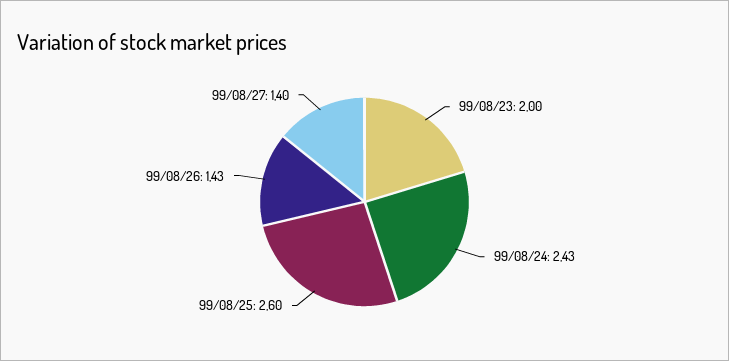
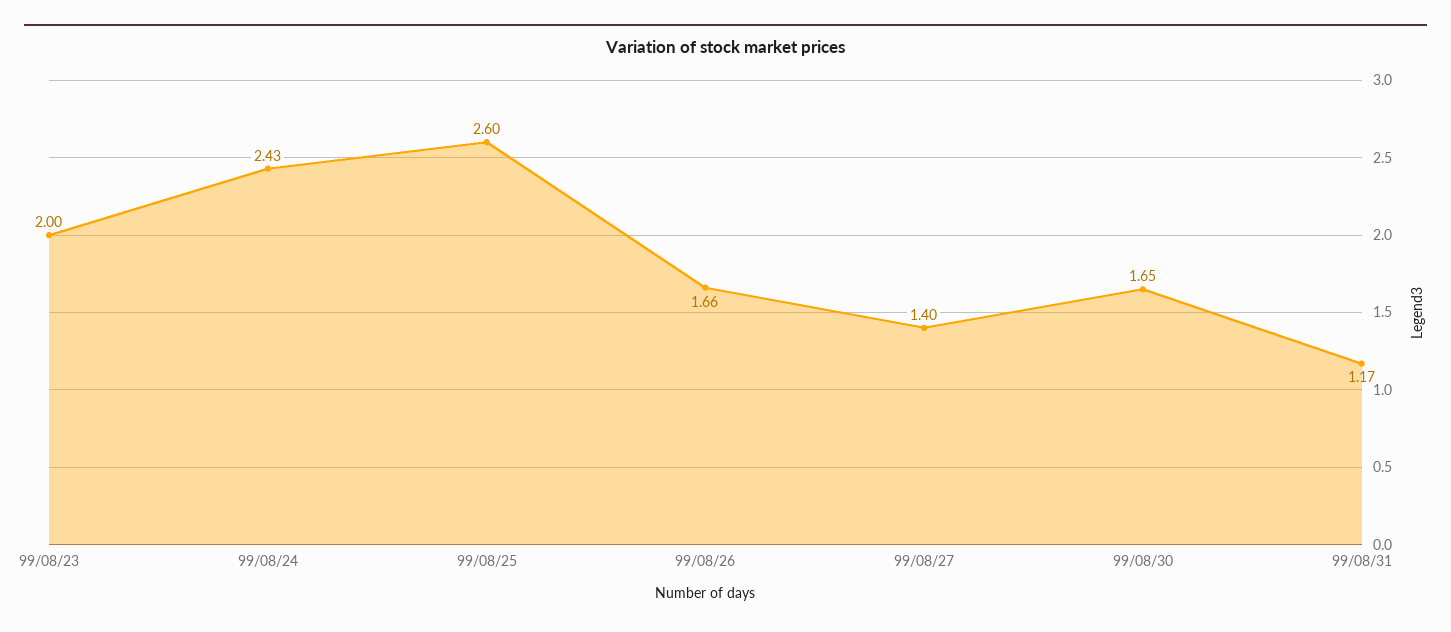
99/08/26: 1.43 -> 1.66
99/08/30: none -> 1.65
99/08/31: none -> 1.17

